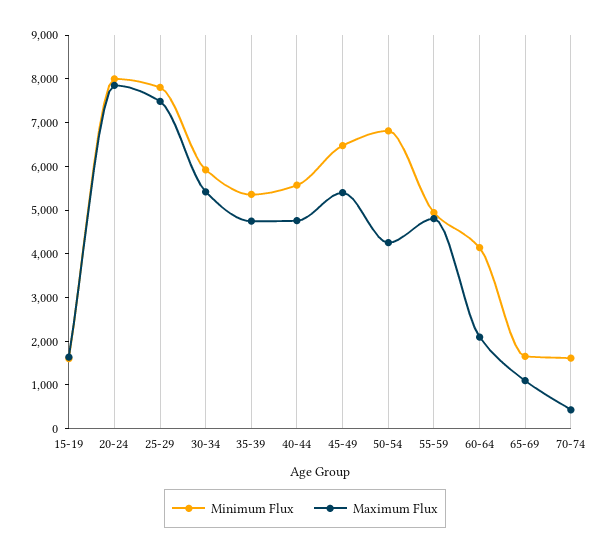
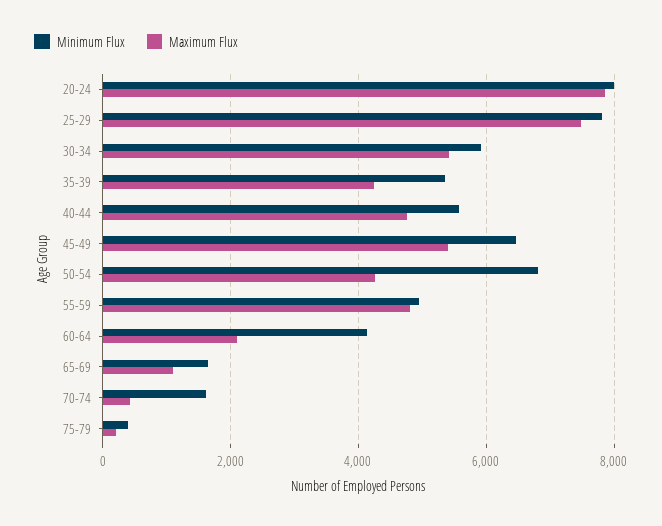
Minimum Flux, 15-19: 1600 -> none
Maximum Flux, 15-19: 1600 -> none
Maximum Flux, 35-39: 4800 -> 4200
Minimum Flux, 75-79: none -> 400
Maximum Flux, 75-79: none -> 200

